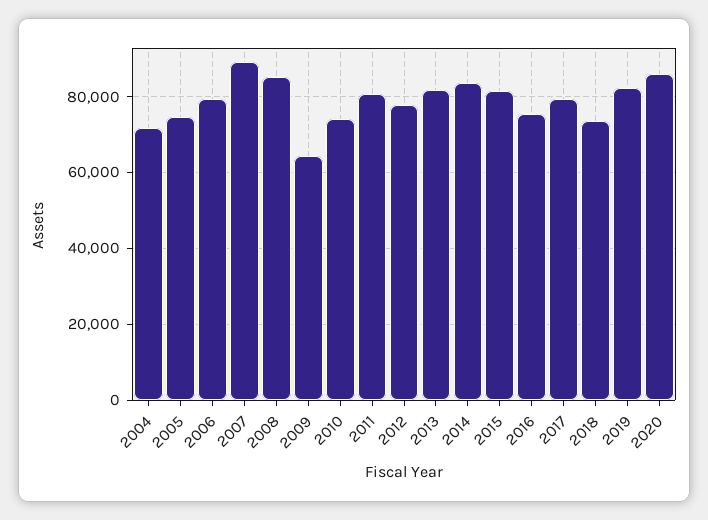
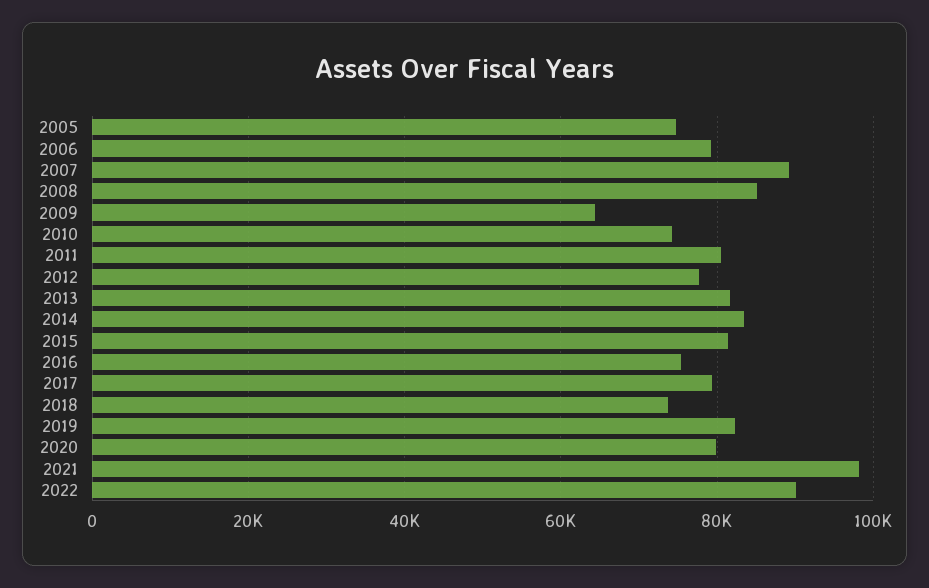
2004: 72000 -> none
2020: 86000 -> 80000
2021: none -> 98000
2022: none -> 90000

